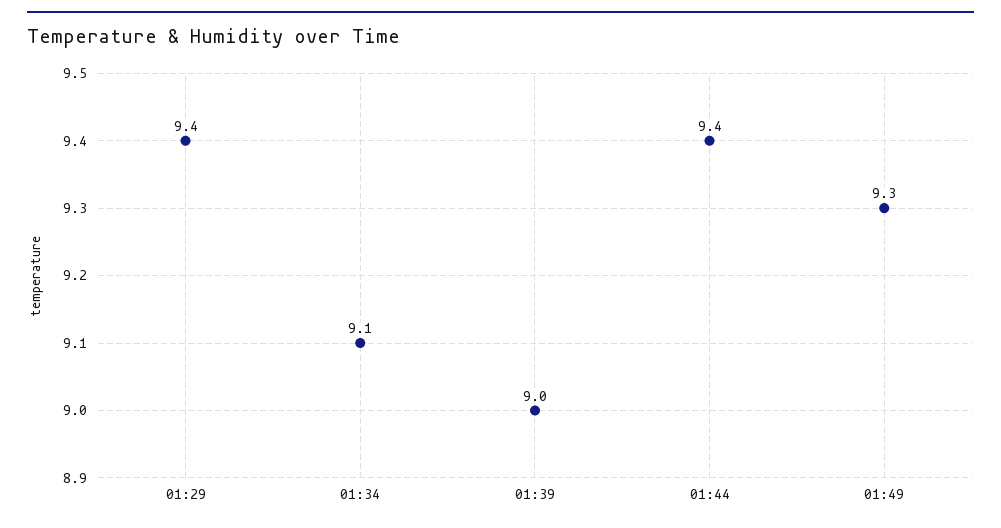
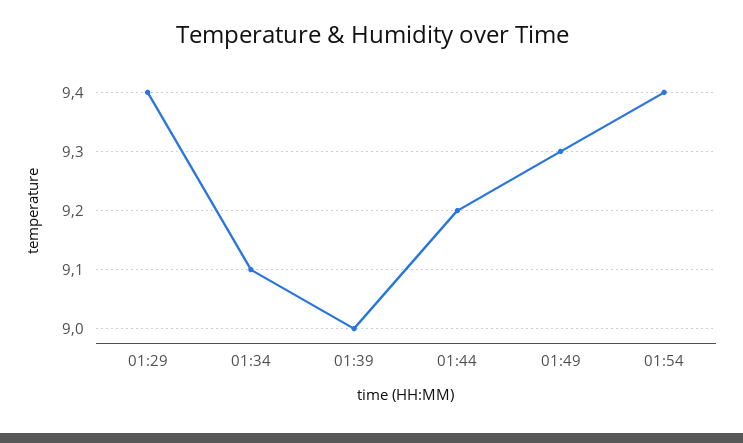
01:44: 9.4 -> 9.2
01:54: none -> 9.4

